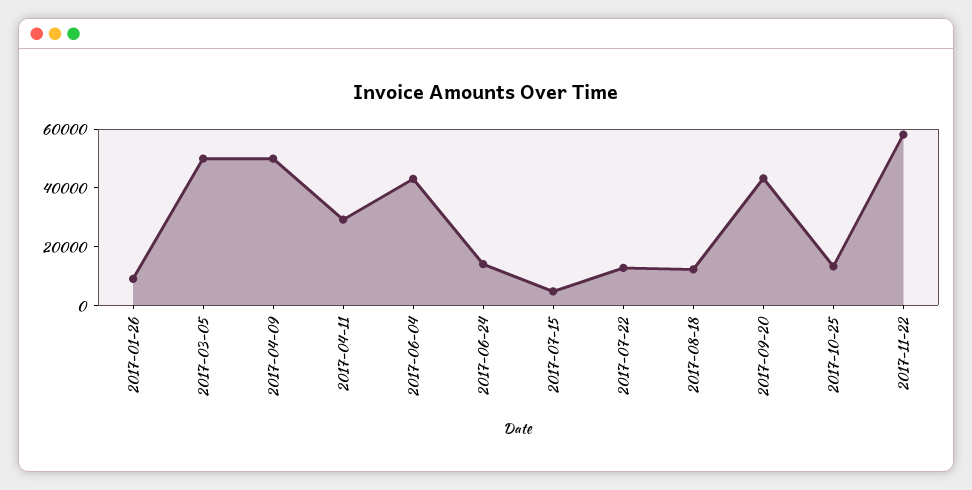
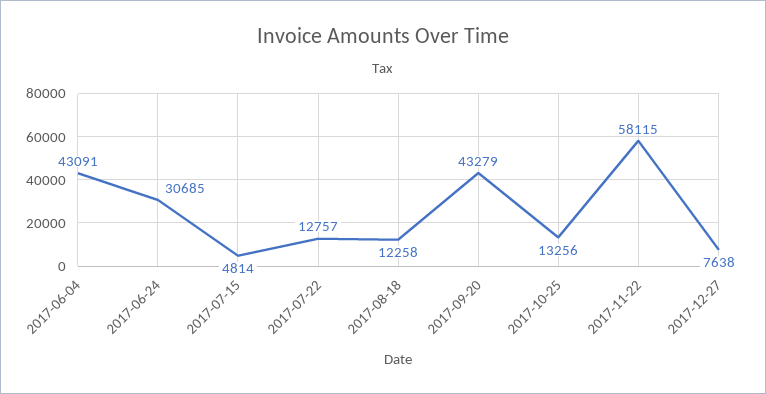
2017-01-26: 10000 -> none
2017-03-05: 50000 -> none
2017-04-09: 50000 -> none
2017-04-11: 30000 -> none
2017-06-24: 15000 -> 30685
2017-12-27: none -> 7638

